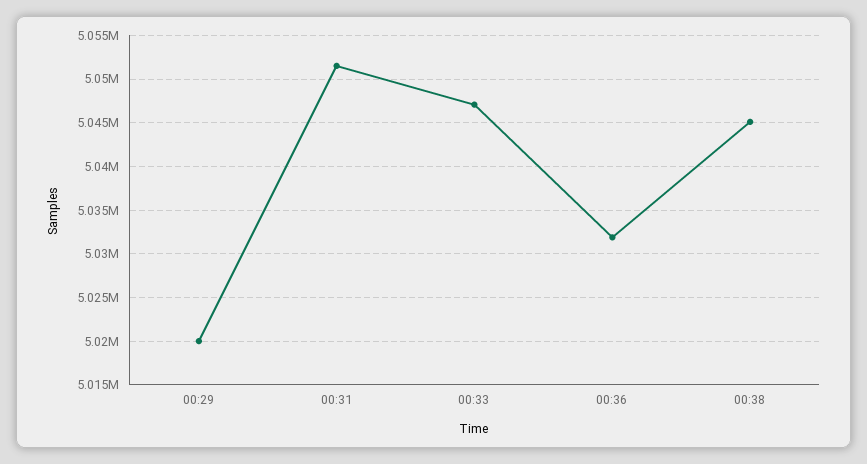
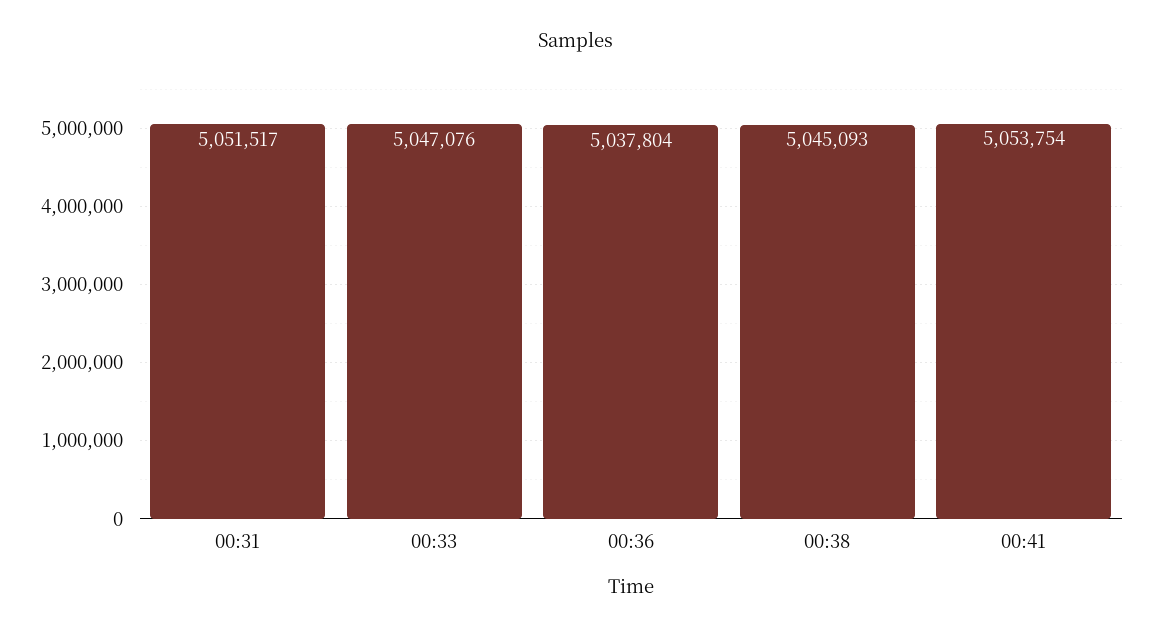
00:29: 5020000 -> none
00:36: 5032000 -> 5037804
00:41: none -> 5053754

